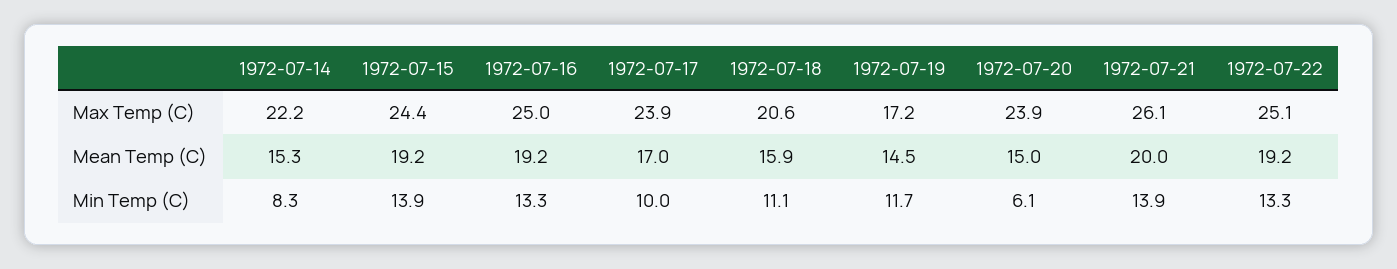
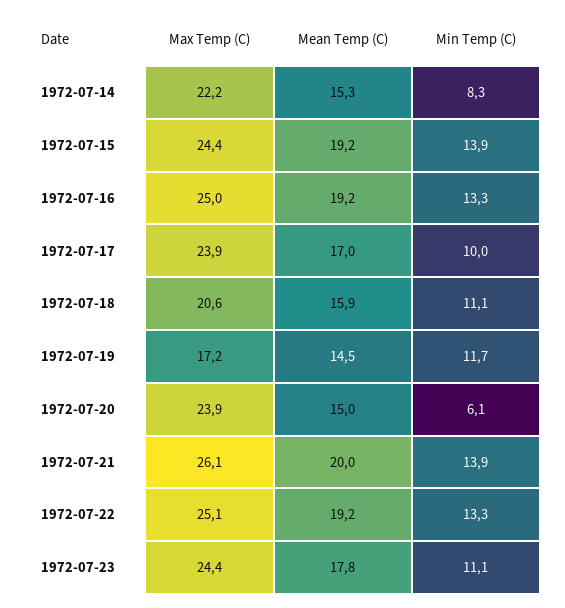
1972-07-23, Max Temp (C): none -> 24.4
1972-07-23, Mean Temp (C): none -> 17.8
1972-07-23, Min Temp (C): none -> 11.1

